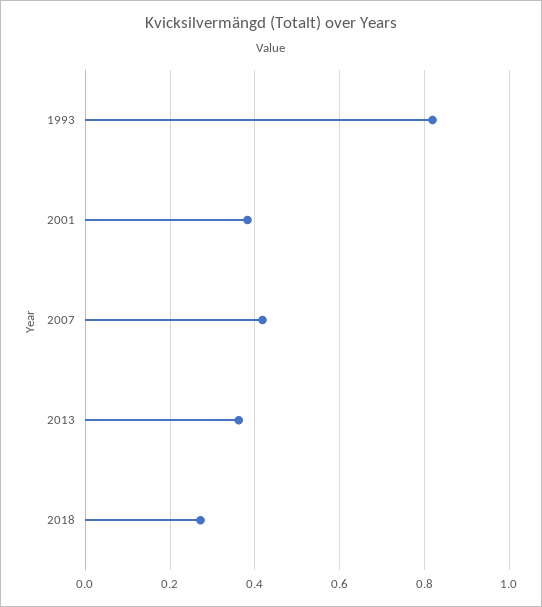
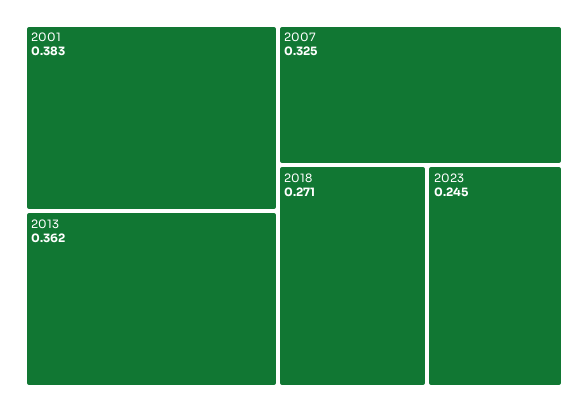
1993: 0.82 -> none
2007: 0.42 -> 0.325
2023: none -> 0.245

